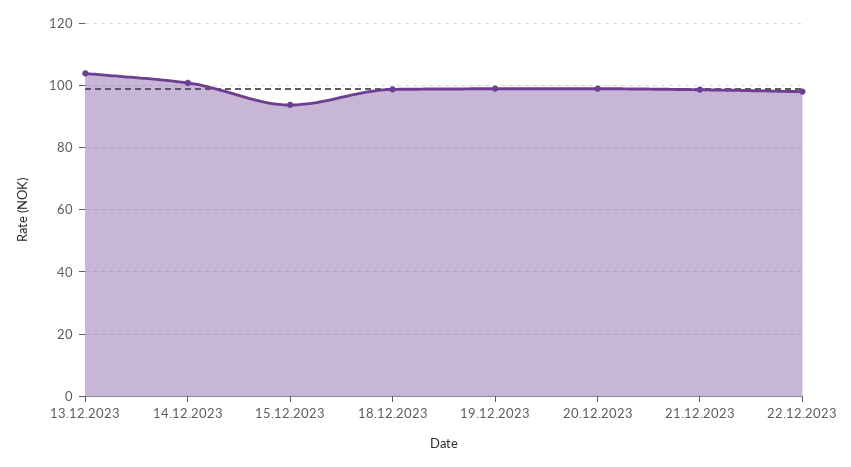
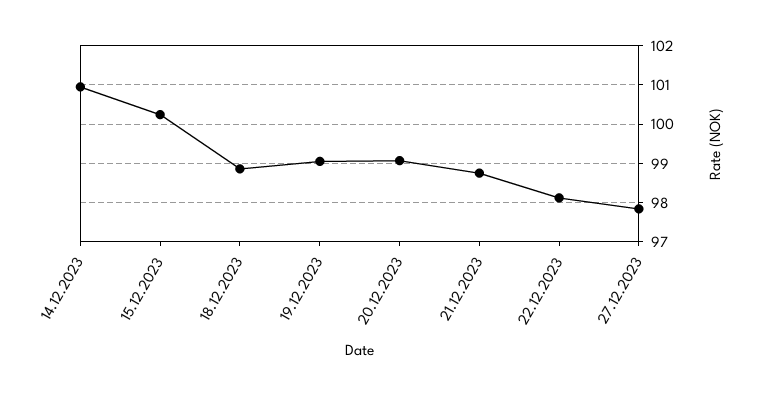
13.12.2023: 104 -> none
15.12.2023: 94 -> 100.2
27.12.2023: none -> 97.8

